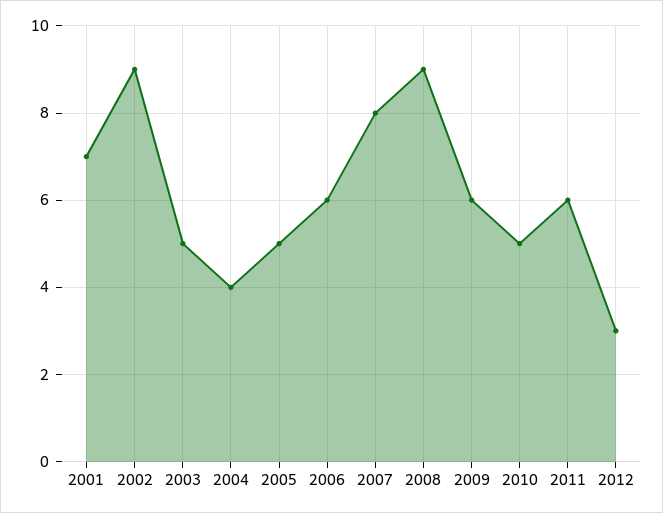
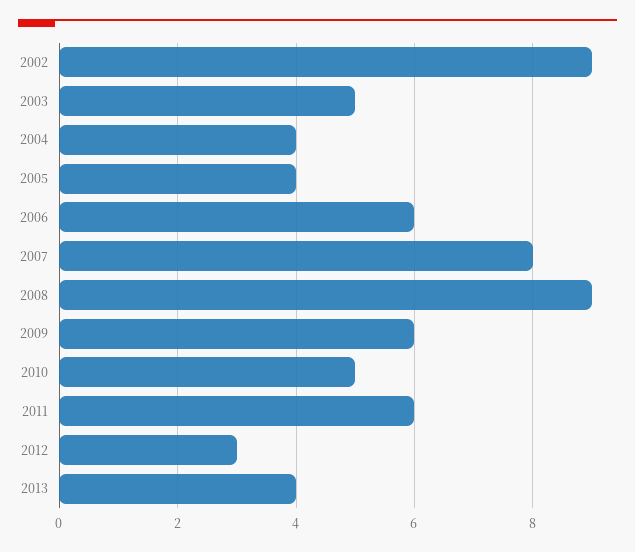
2001: 7 -> none
2005: 5 -> 4
2013: none -> 4

